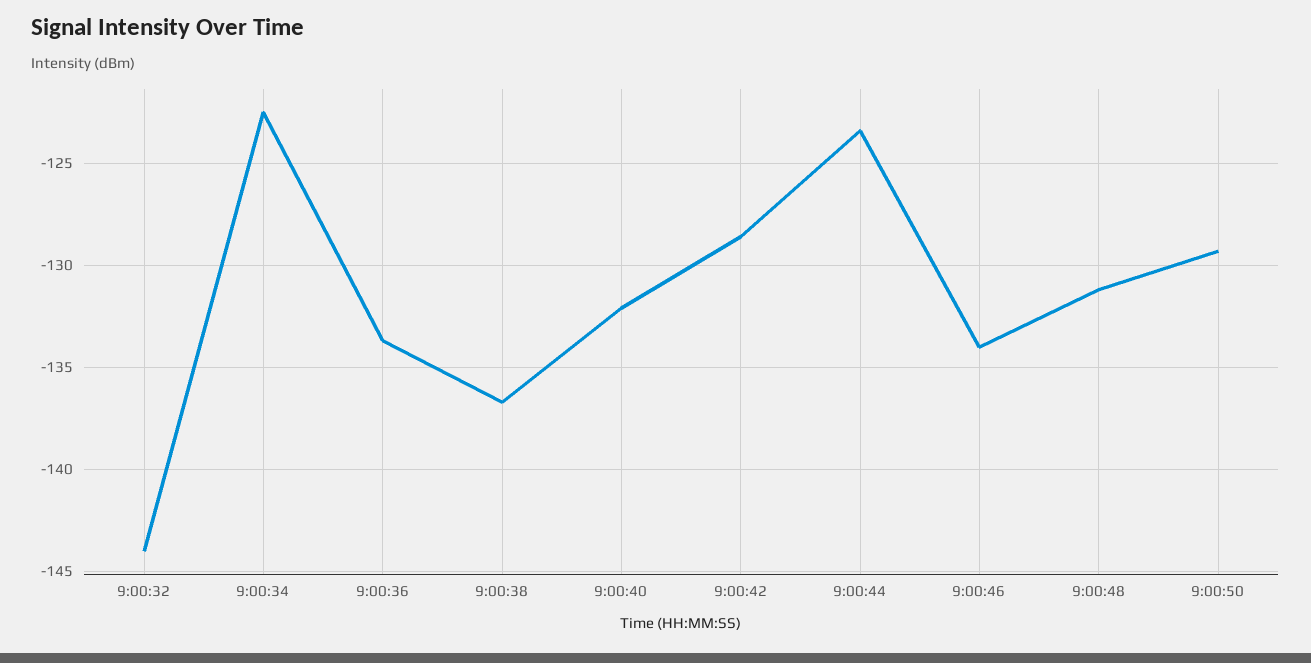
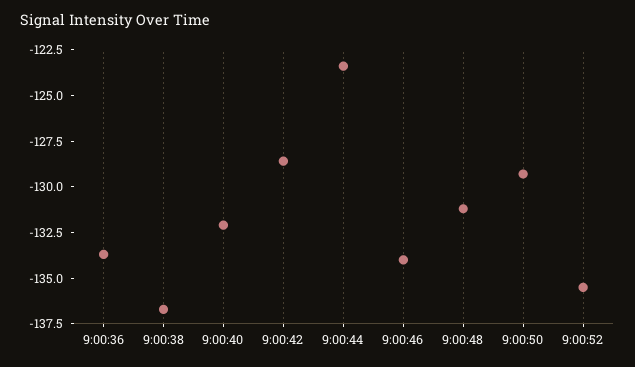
9:00:32: -144 -> none
9:00:34: -122.5 -> none
9:00:52: none -> -135.5

